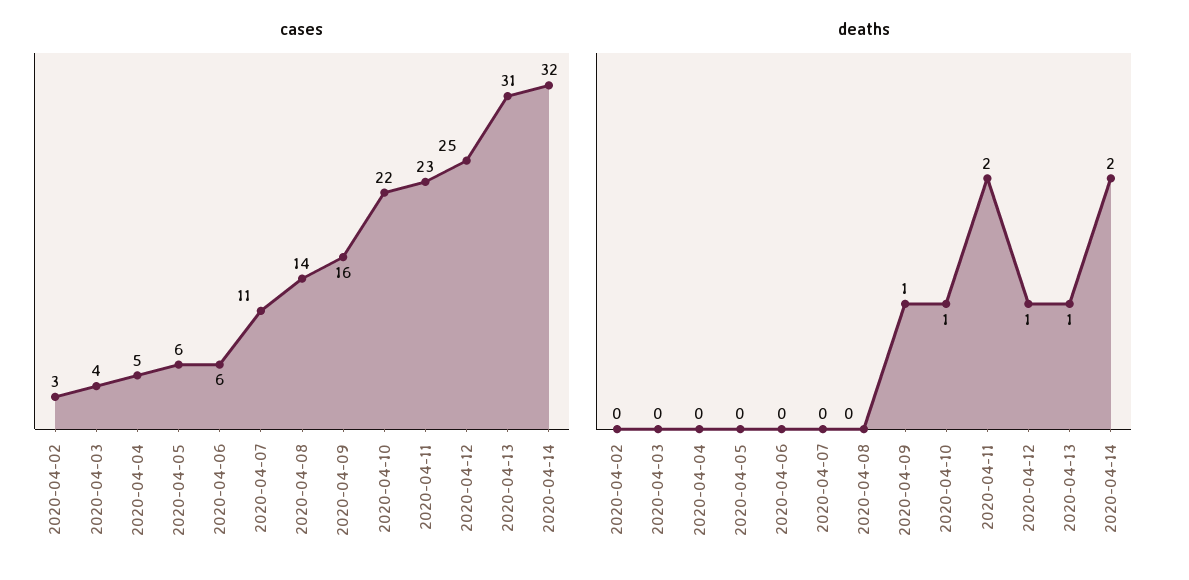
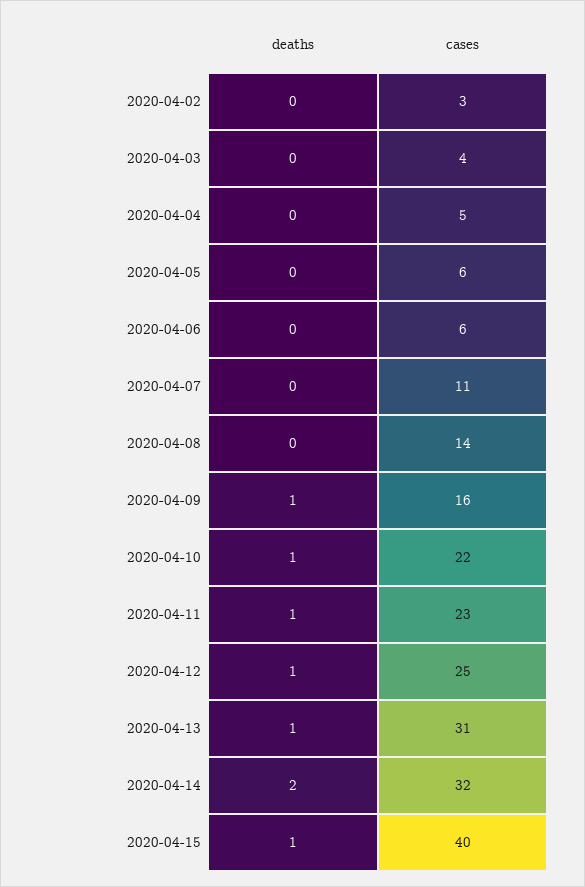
deaths, 2020-04-11: 2 -> 1
deaths, 2020-04-15: none -> 1
cases, 2020-04-15: none -> 40

